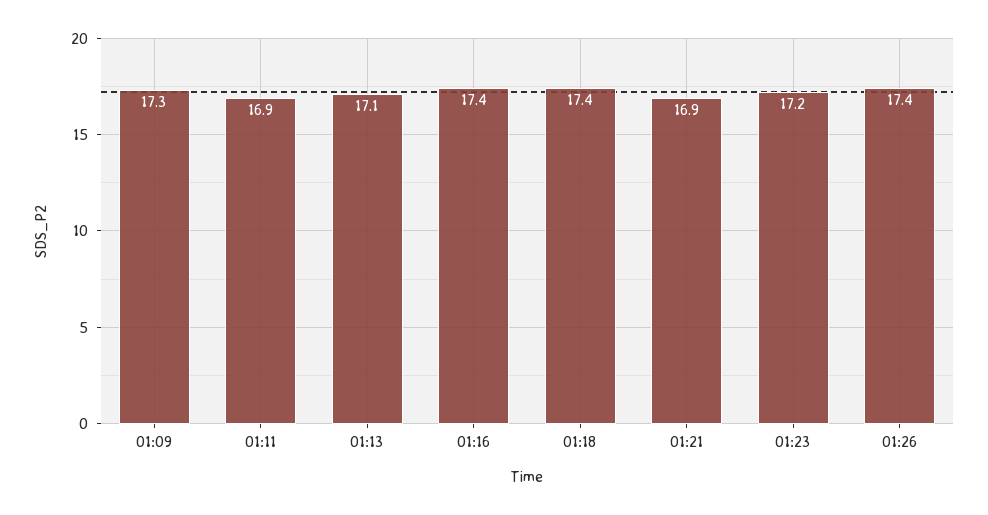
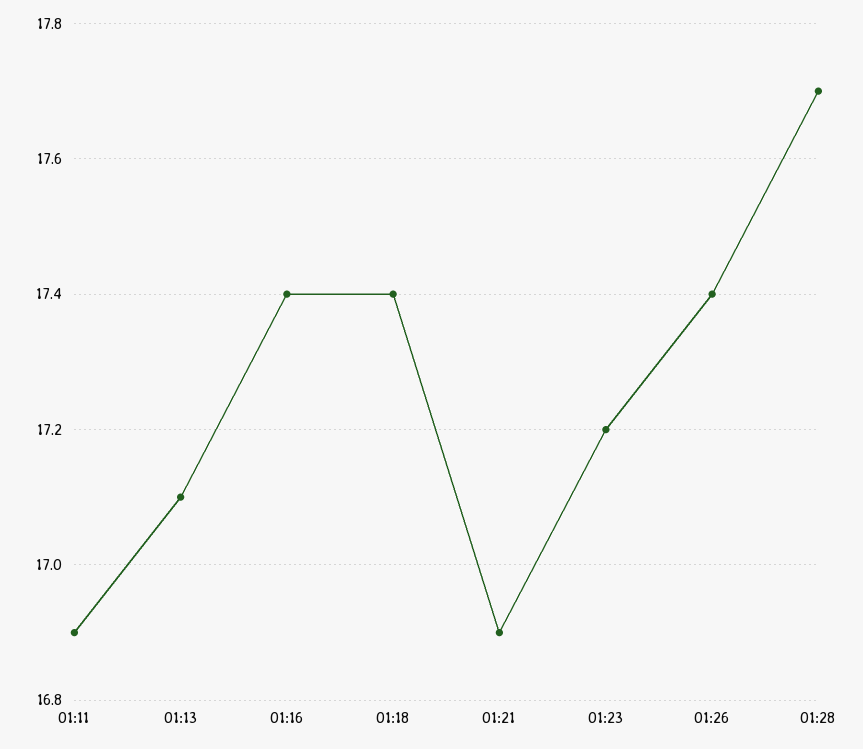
01:09: 17.3 -> none
01:28: none -> 17.7

